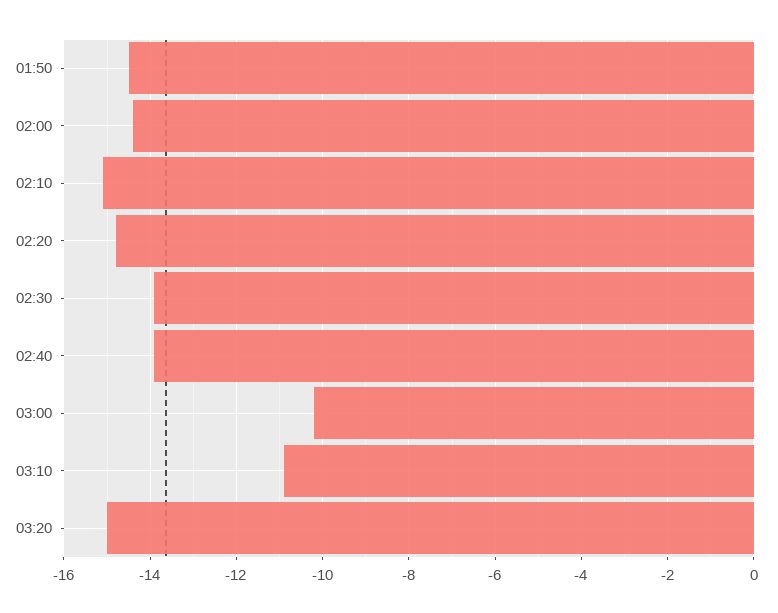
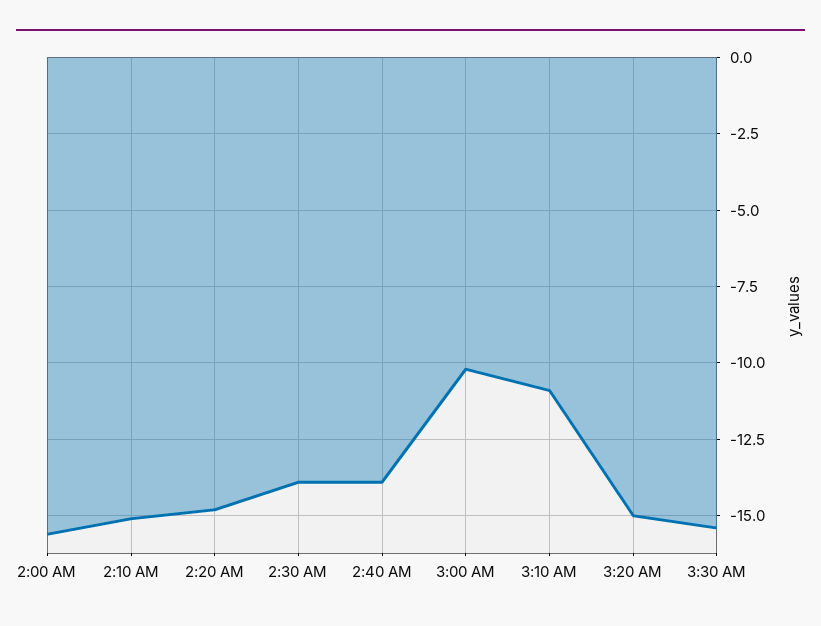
01:50: -14.5 -> none
02:00: -14.5 -> -15.5
3:30 AM: none -> -15.5

